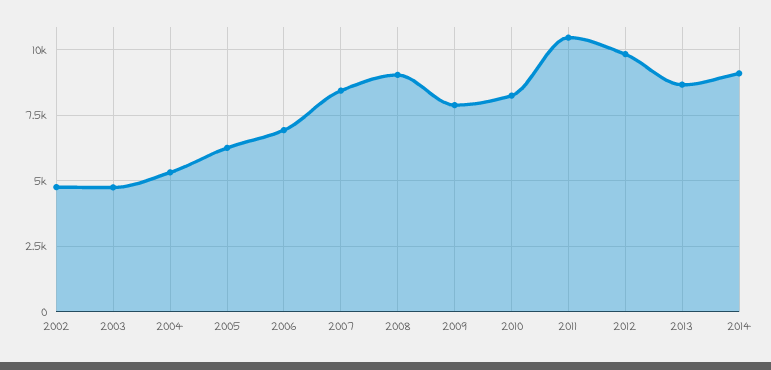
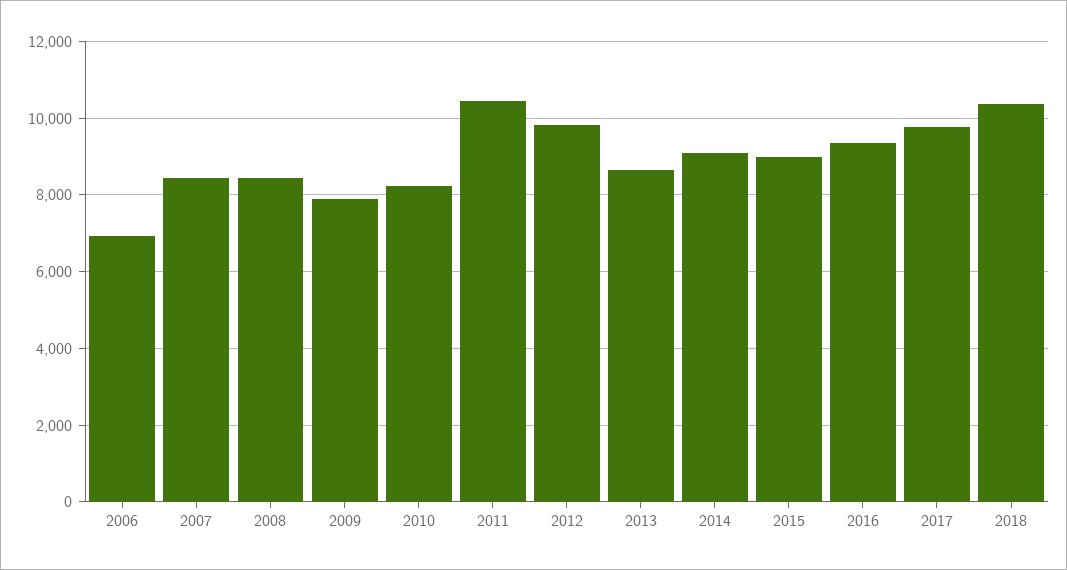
2002: 4750 -> none
2003: 4750 -> none
2004: 5250 -> none
2005: 6250 -> none
2008: 9000 -> 8400
2015: none -> 9000
2016: none -> 9400
2017: none -> 9800
2018: none -> 10400

